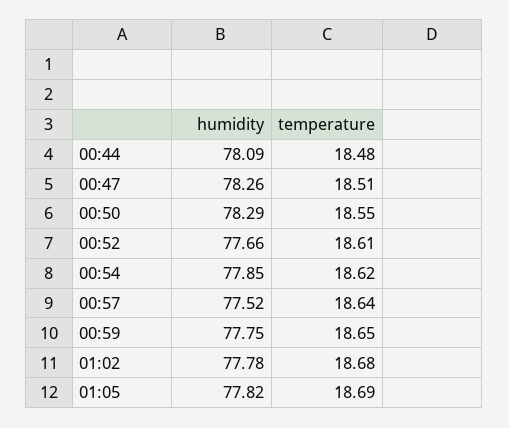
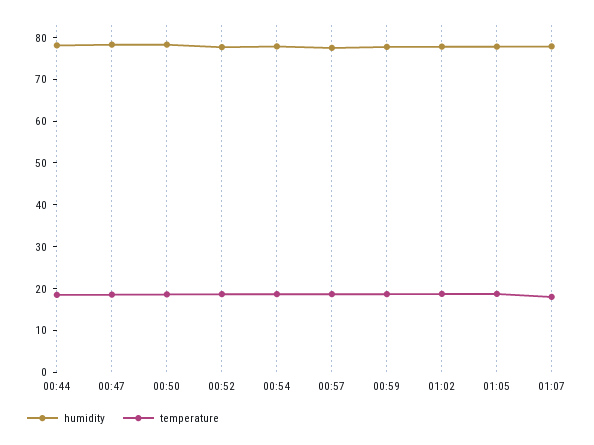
humidity, 01:07: none -> 78
temperature, 01:07: none -> 18

